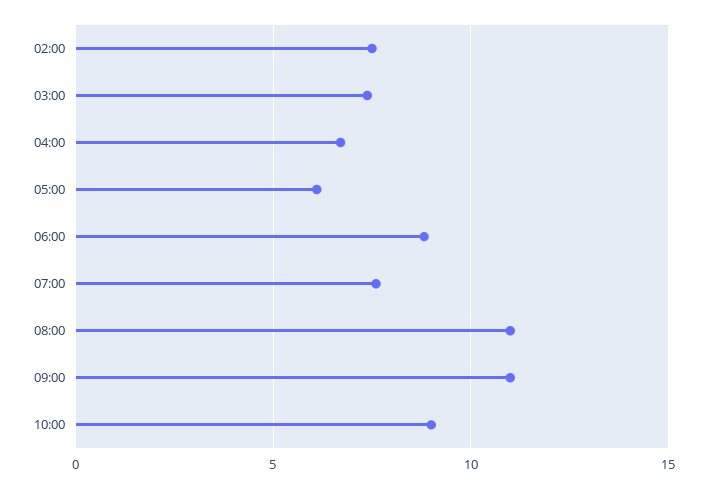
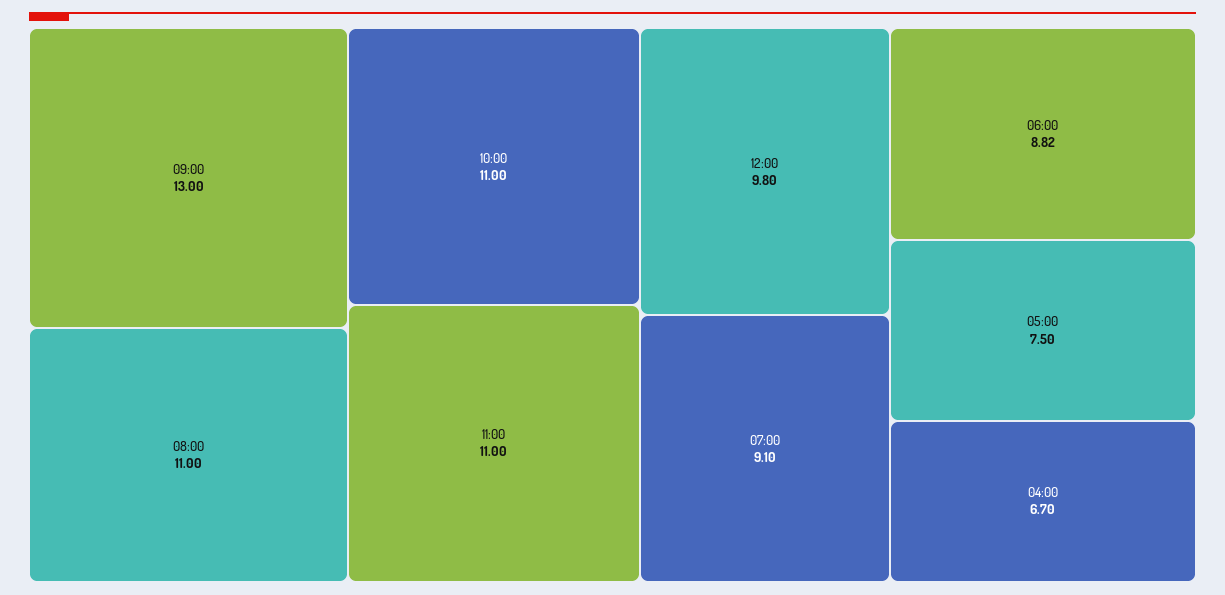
02:00: 7.5 -> none
03:00: 7.5 -> none
05:00: 6 -> 7.5
07:00: 7.5 -> 9.1
09:00: 11 -> 13
10:00: 9 -> 11
11:00: none -> 11
12:00: none -> 9.8

